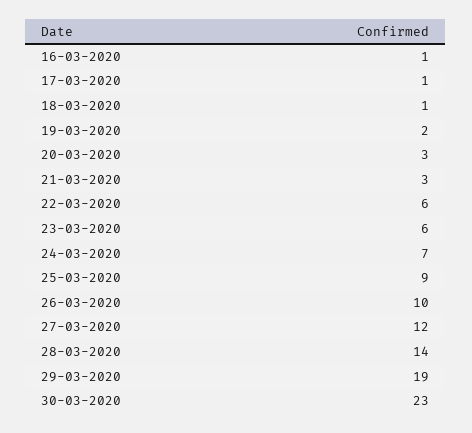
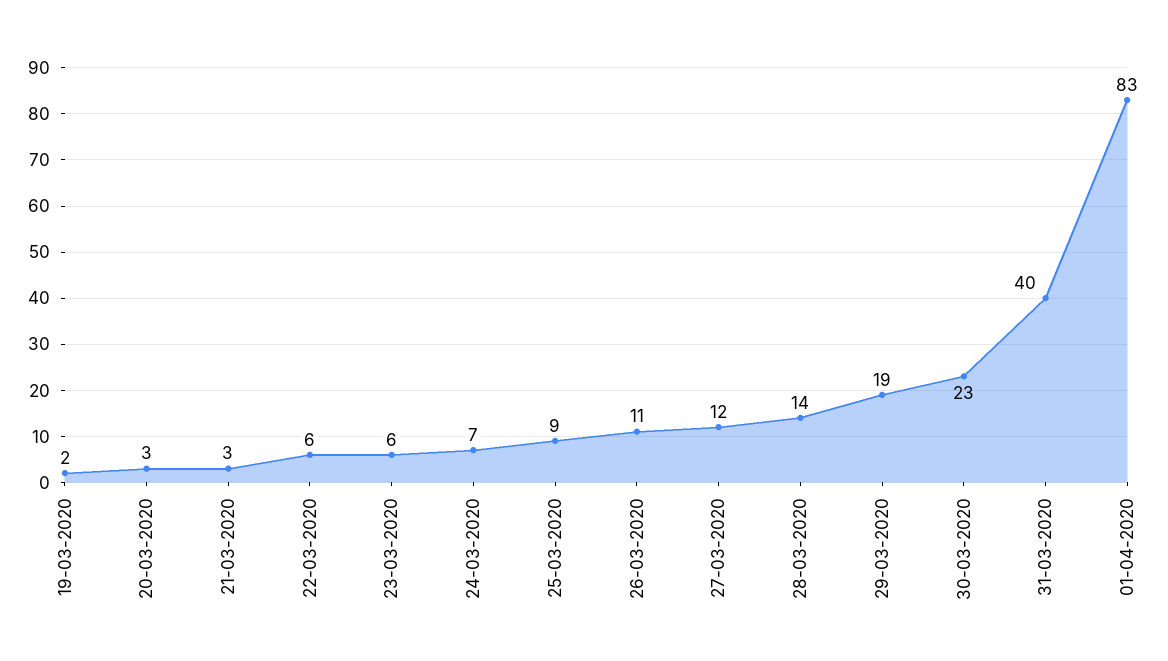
16-03-2020: 1 -> none
17-03-2020: 1 -> none
18-03-2020: 1 -> none
26-03-2020: 10 -> 11
31-03-2020: none -> 40
01-04-2020: none -> 83

